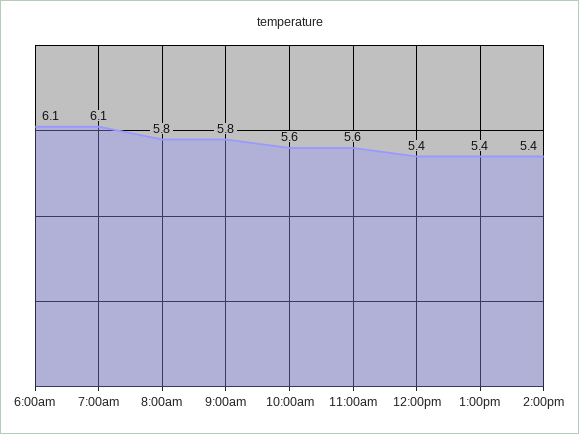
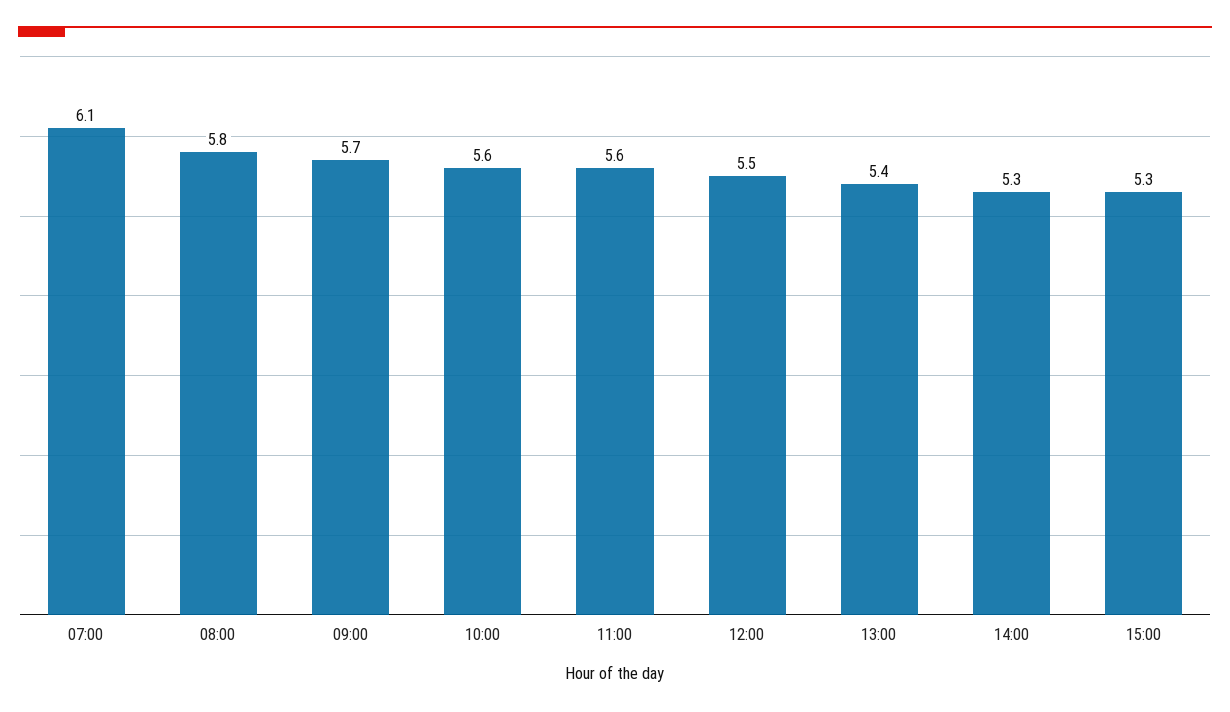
6:00am: 6.1 -> none
9:00am: 5.8 -> 5.7
12:00pm: 5.4 -> 5.5
2:00pm: 5.4 -> 5.3
15:00: none -> 5.3

